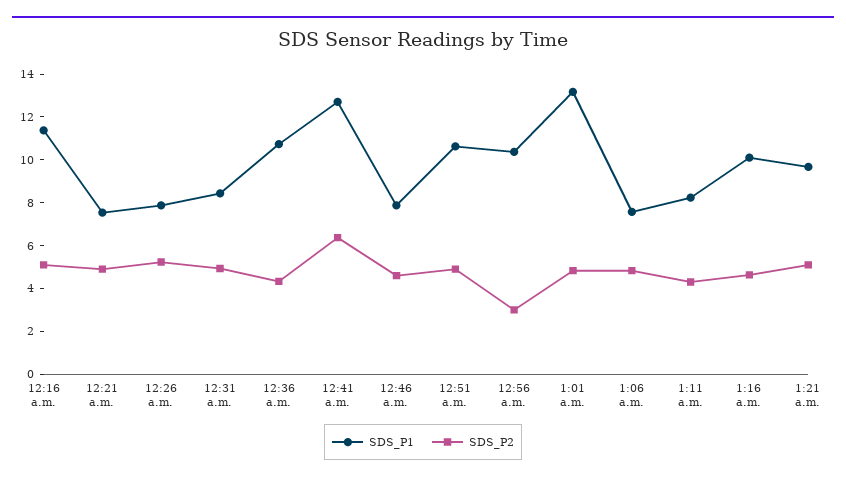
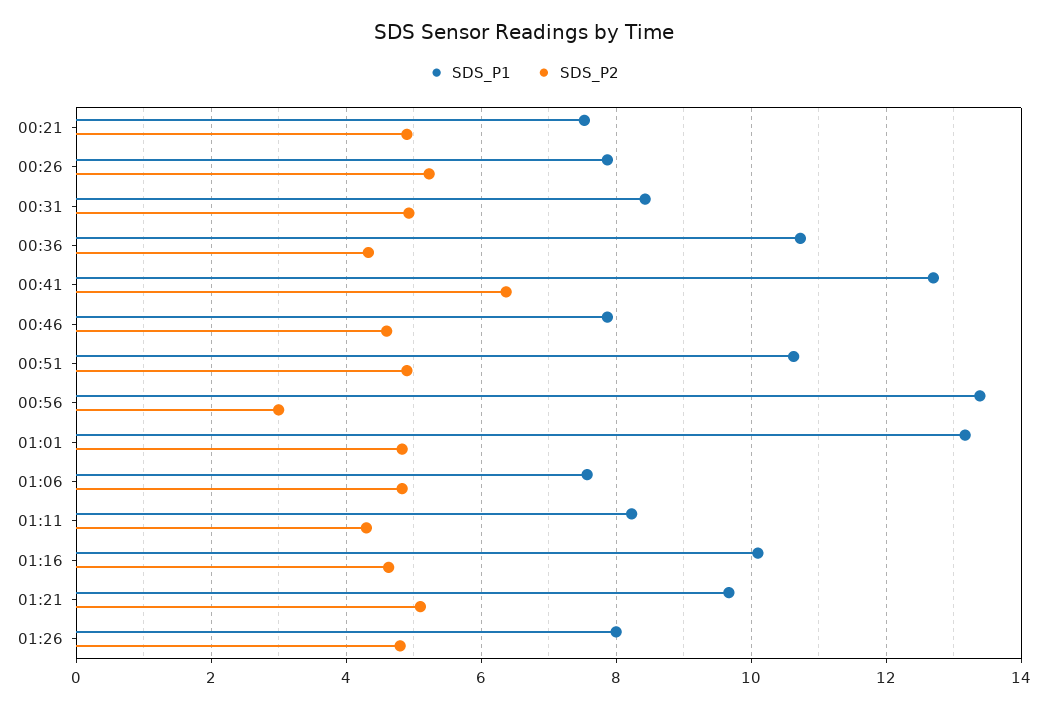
SDS_P1, 12:16 a.m.: 11.5 -> none
SDS_P2, 12:16 a.m.: 5 -> none
SDS_P1, 12:56 a.m.: 10.5 -> 13.4
SDS_P1, 01:26: none -> 8
SDS_P2, 01:26: none -> 4.8

